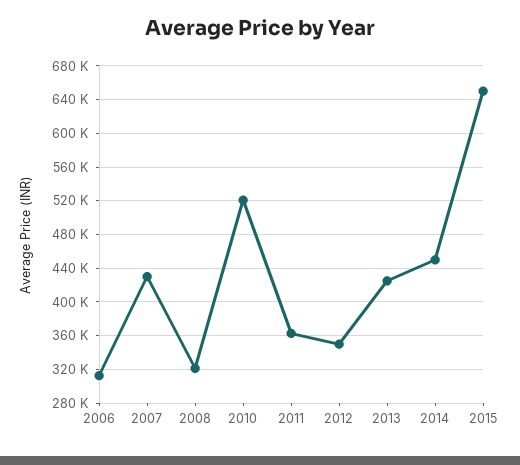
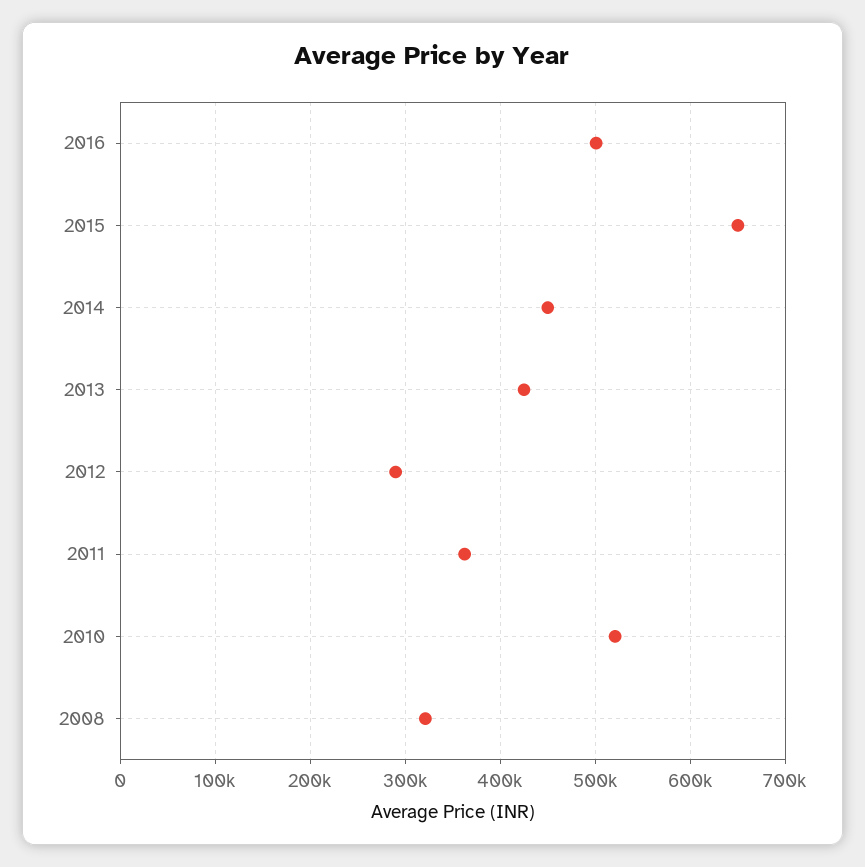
2006: 310000 -> none
2007: 430000 -> none
2012: 350000 -> 290000
2016: none -> 500000

